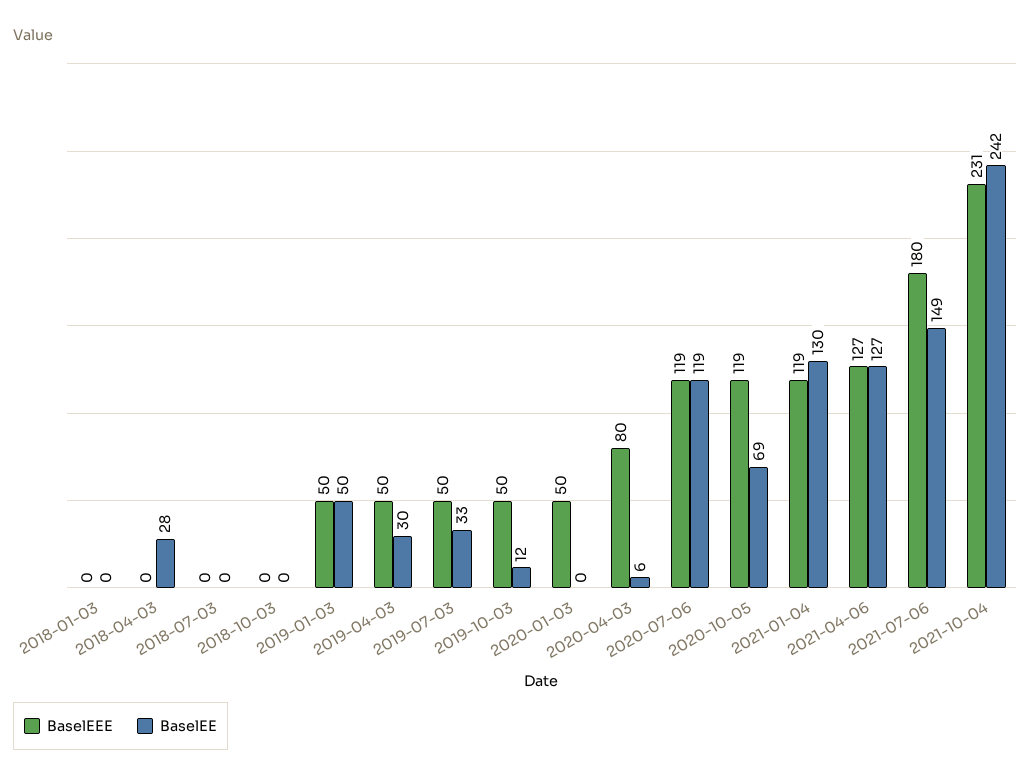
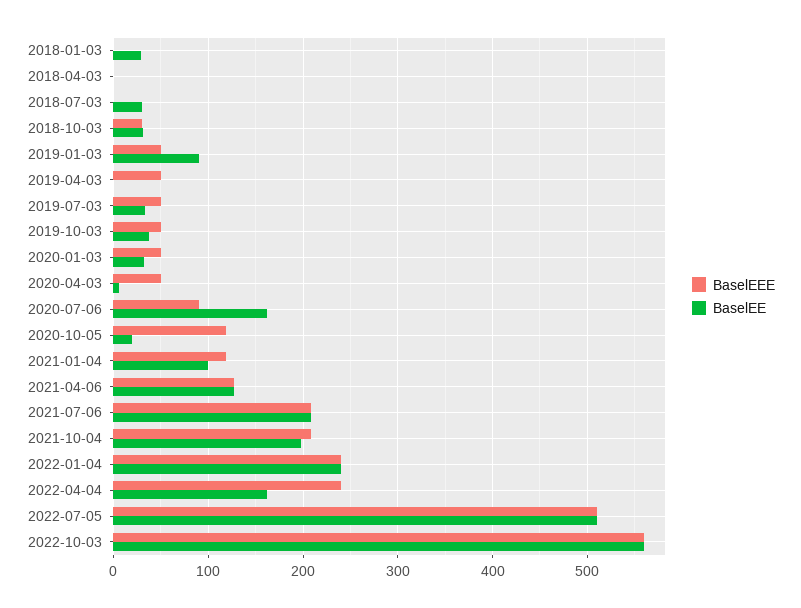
BaselEE, 2018-01-03: 0 -> 30
BaselEE, 2018-04-03: 28 -> 0
BaselEE, 2018-07-03: 0 -> 30
BaselEEE, 2018-10-03: 0 -> 30
BaselEE, 2018-10-03: 0 -> 30
BaselEE, 2019-01-03: 50 -> 90
BaselEE, 2019-04-03: 30 -> 0
BaselEE, 2019-10-03: 12 -> 40
BaselEE, 2020-01-03: 0 -> 30
BaselEEE, 2020-04-03: 80 -> 50
BaselEEE, 2020-07-06: 119 -> 90
BaselEE, 2020-07-06: 119 -> 160
BaselEE, 2020-10-05: 69 -> 20
BaselEE, 2021-01-04: 130 -> 100
BaselEEE, 2021-07-06: 180 -> 210
BaselEE, 2021-07-06: 149 -> 210
BaselEEE, 2021-10-04: 231 -> 210
BaselEE, 2021-10-04: 242 -> 200
BaselEEE, 2022-01-04: none -> 240
BaselEE, 2022-01-04: none -> 240
BaselEEE, 2022-04-04: none -> 240
BaselEE, 2022-04-04: none -> 160
BaselEEE, 2022-07-05: none -> 510
BaselEE, 2022-07-05: none -> 510
BaselEEE, 2022-10-03: none -> 560
BaselEE, 2022-10-03: none -> 560

